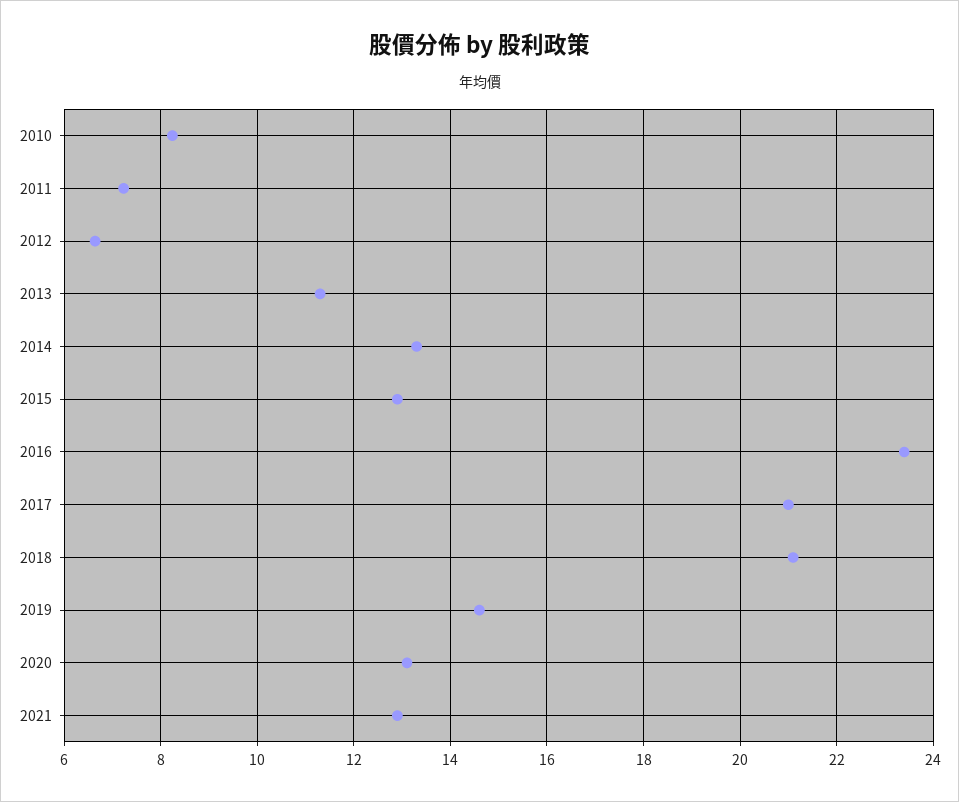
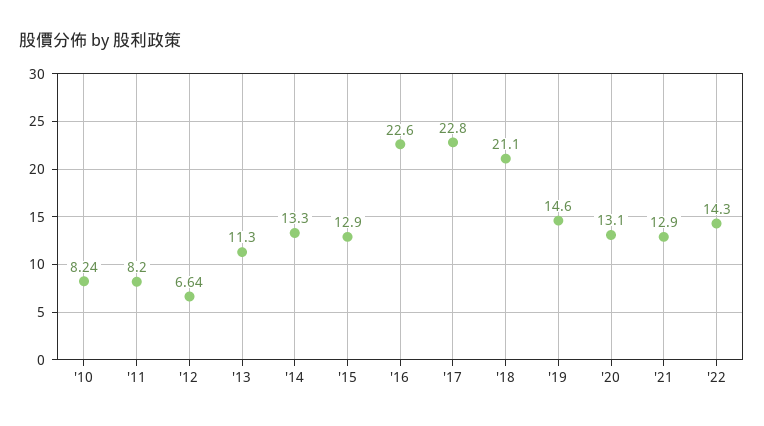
2011: 7.2 -> 8.2
2016: 23.4 -> 22.6
2017: 21 -> 22.8
'22: none -> 14.3

